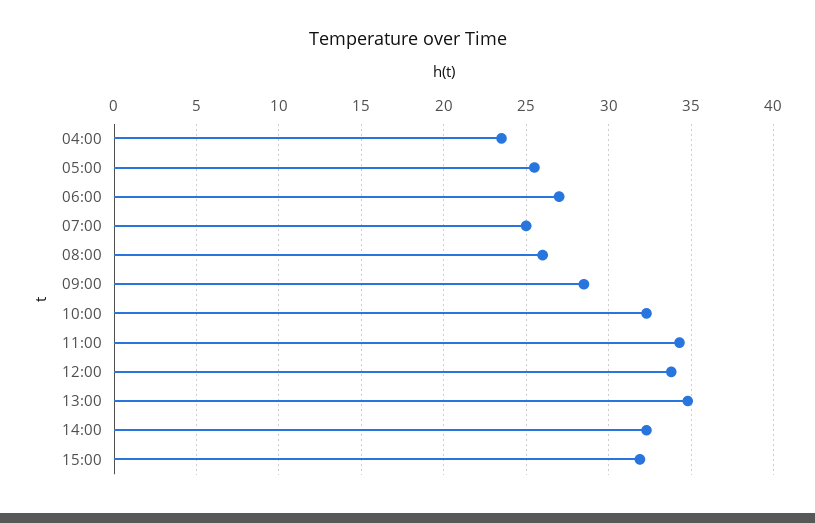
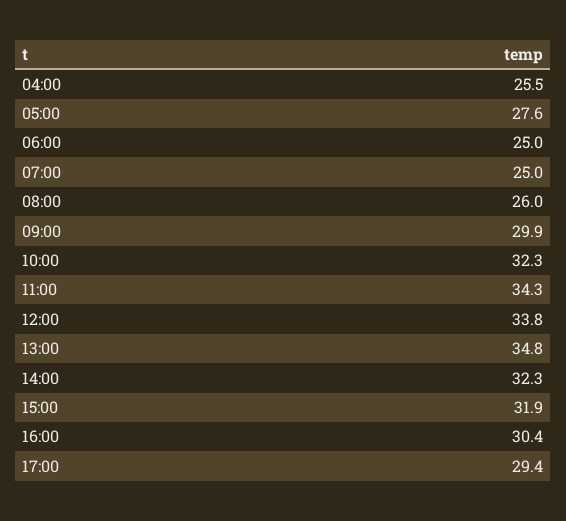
04:00: 23.5 -> 25.5
05:00: 25.5 -> 27.6
06:00: 27 -> 25
09:00: 28.5 -> 29.9
16:00: none -> 30.4
17:00: none -> 29.4

